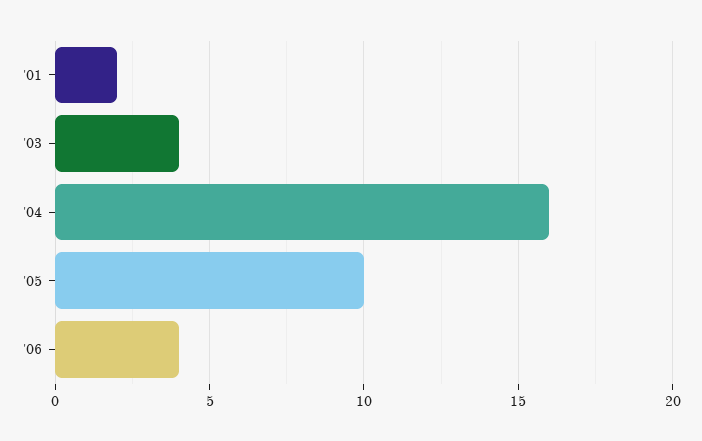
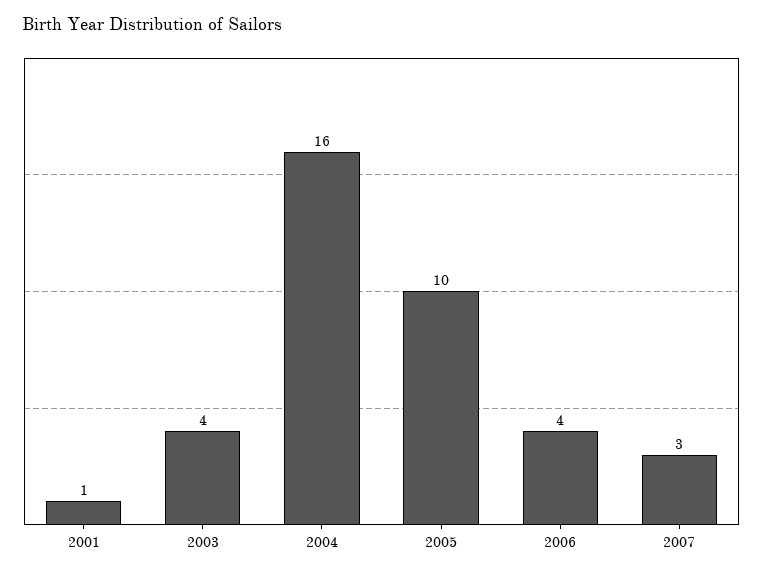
'01: 2 -> 1
2007: none -> 3

